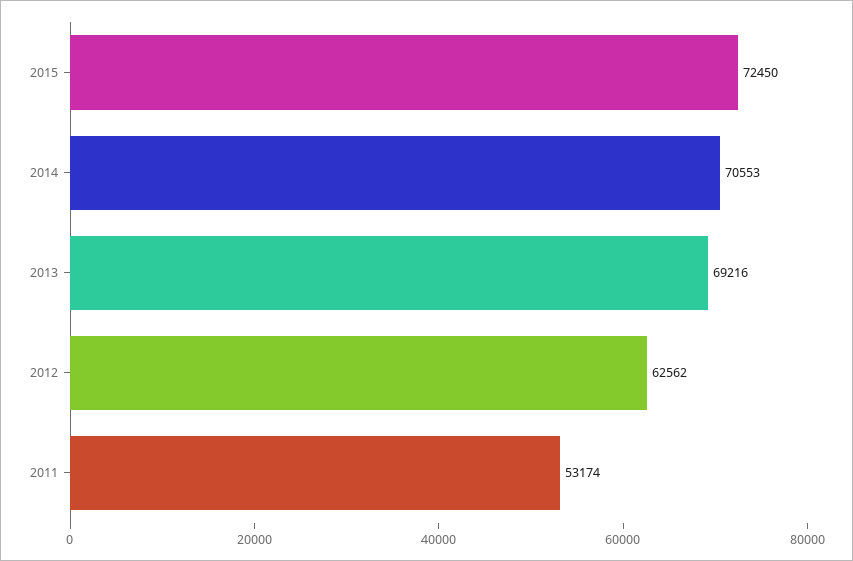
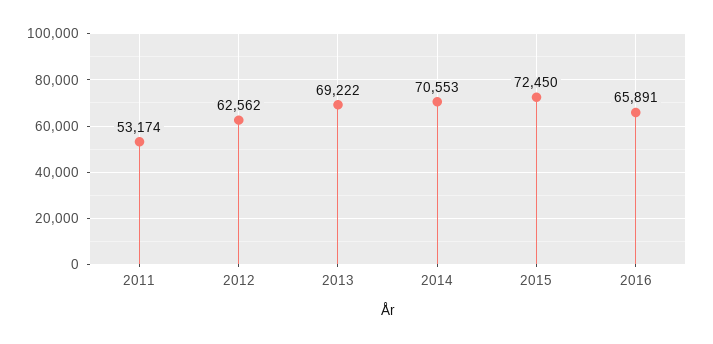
2013: 69216 -> 69222
2016: none -> 65891

